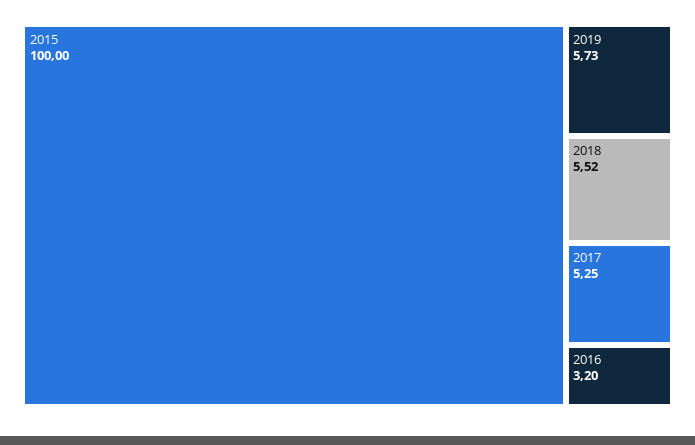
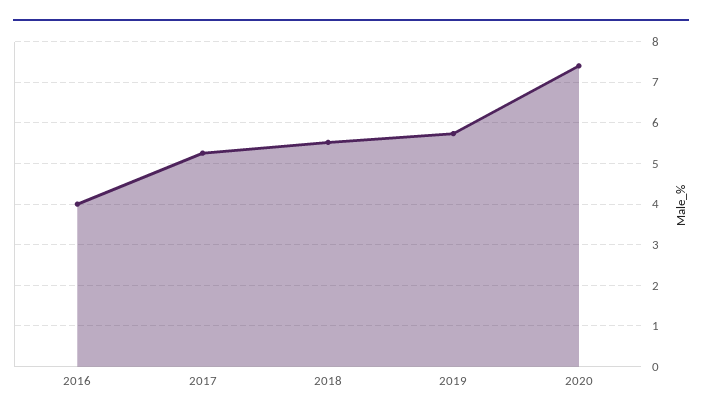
2015: 100 -> none
2016: 3.2 -> 4
2020: none -> 7.4

